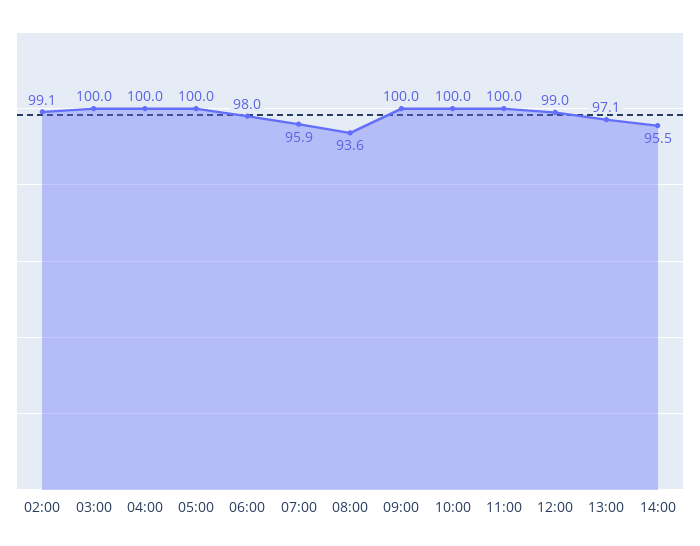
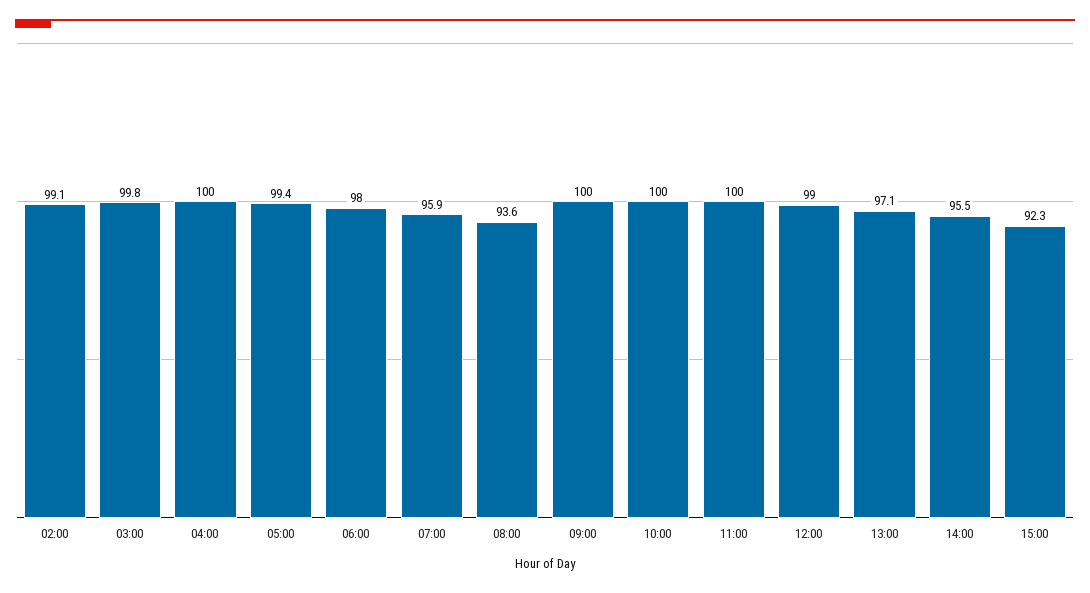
03:00: 100 -> 99.8
05:00: 100 -> 99.4
15:00: none -> 92.3

